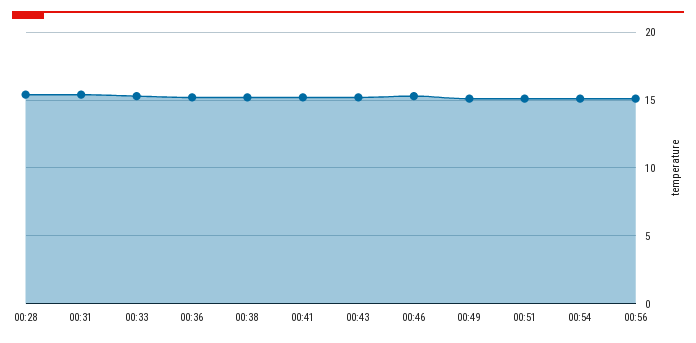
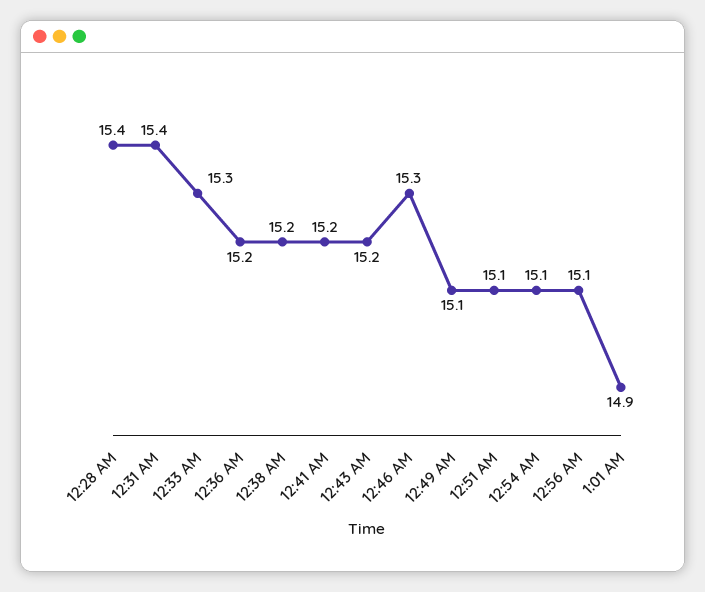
1:01 AM: none -> 14.9

